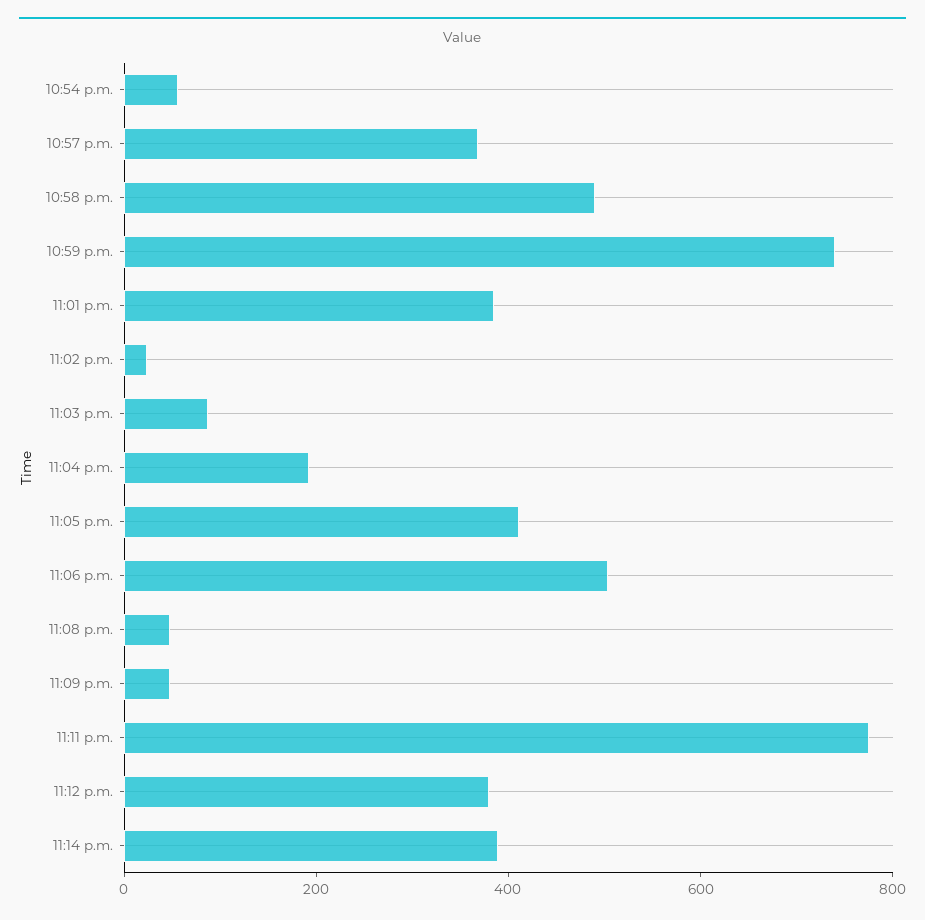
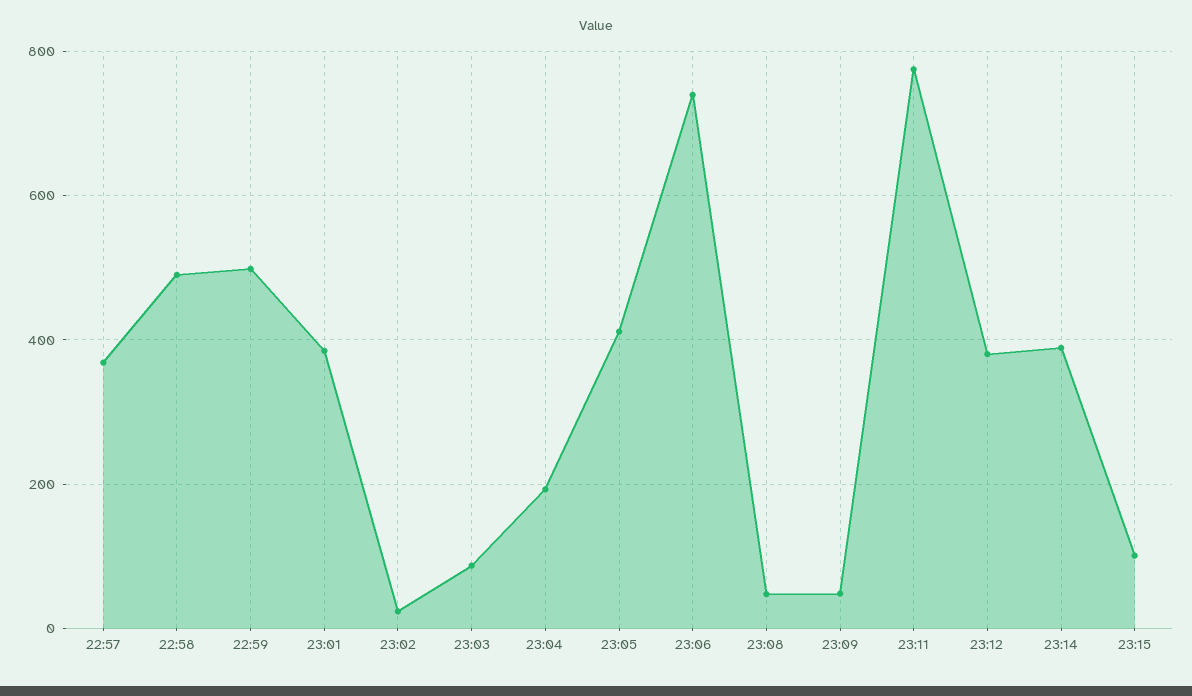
10:54 p.m.: 50 -> none
10:59 p.m.: 750 -> 500
11:06 p.m.: 500 -> 740
23:15: none -> 100

